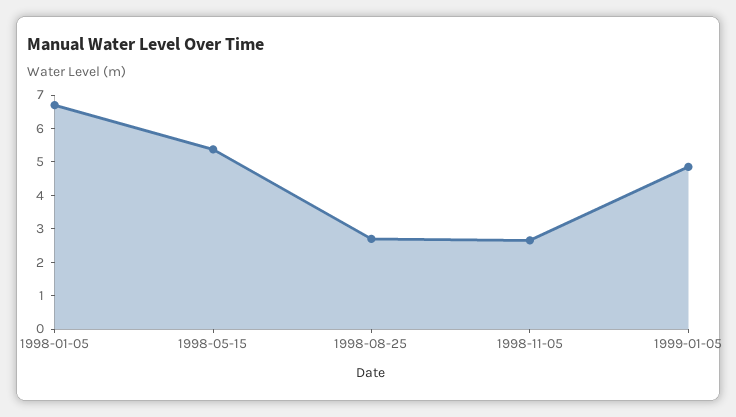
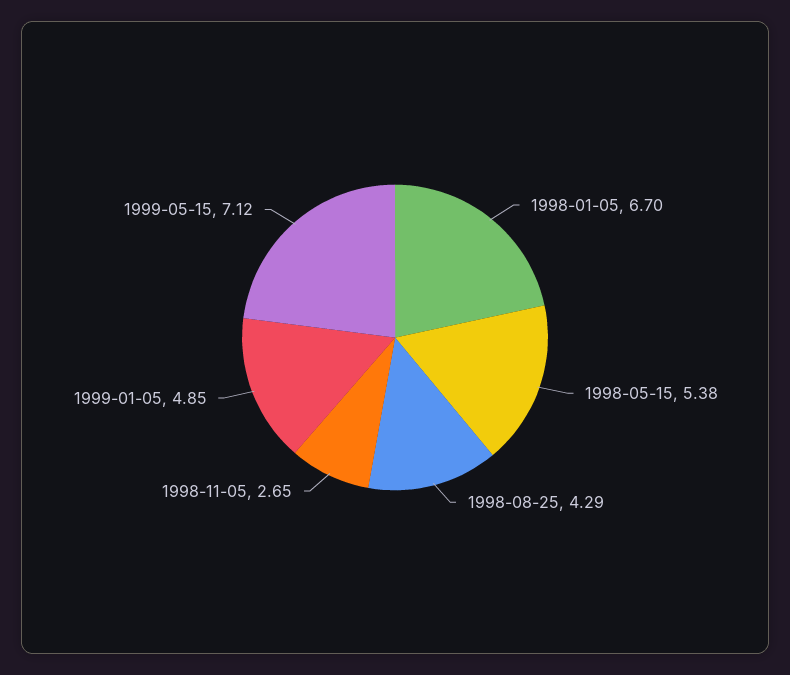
1998-08-25: 2.75 -> 4.29
1999-05-15: none -> 7.12

